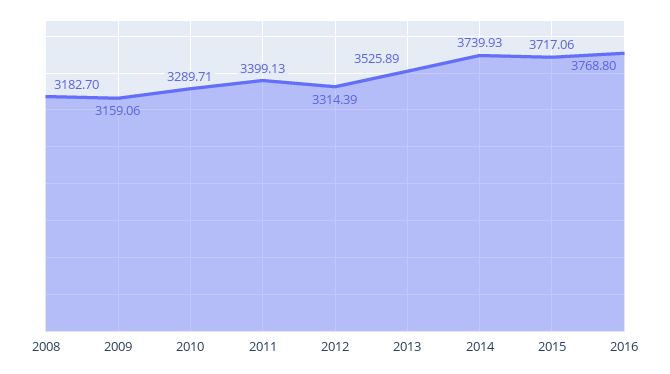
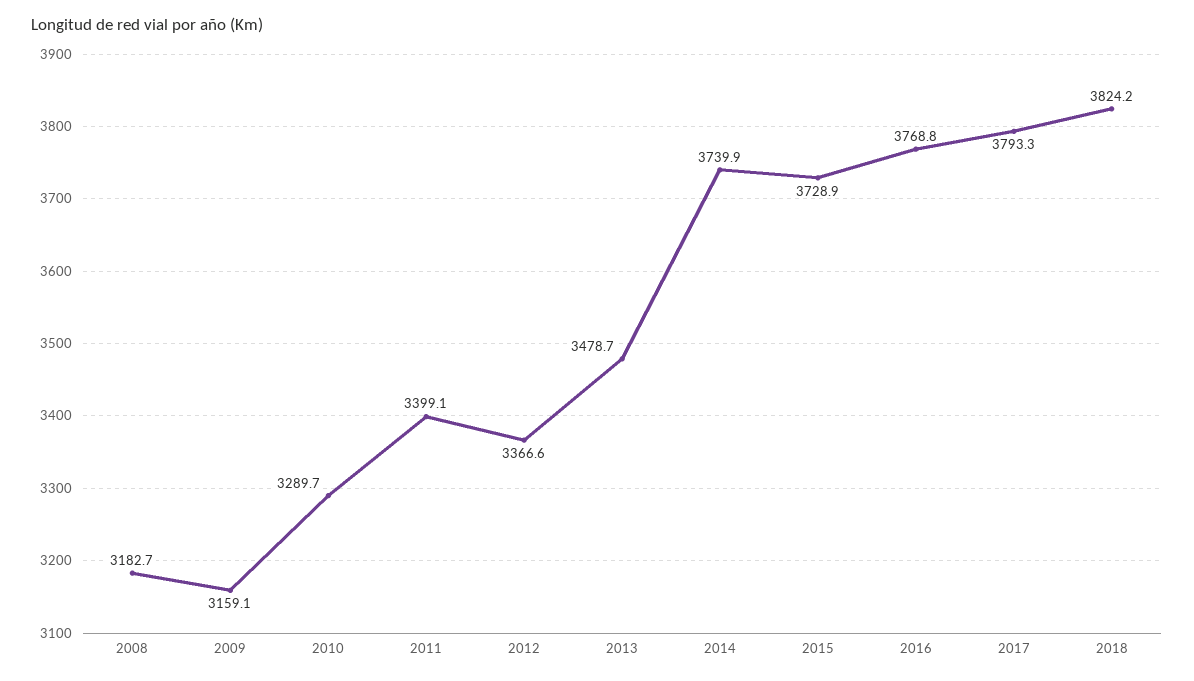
2012: 3314.39 -> 3366.6
2013: 3525.89 -> 3478.7
2015: 3717.06 -> 3728.9
2017: none -> 3793.3
2018: none -> 3824.2

